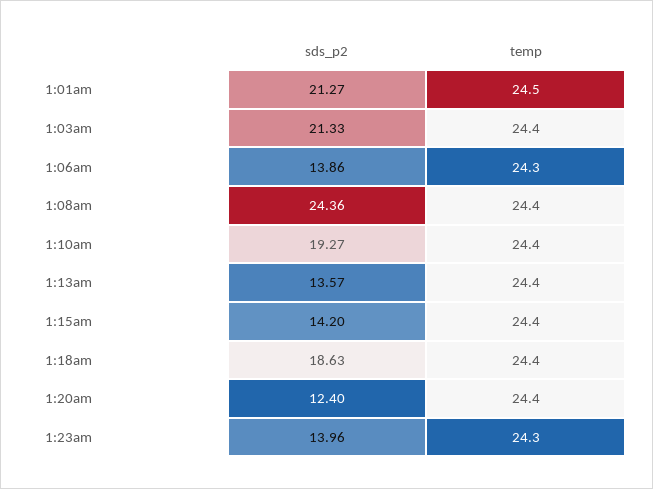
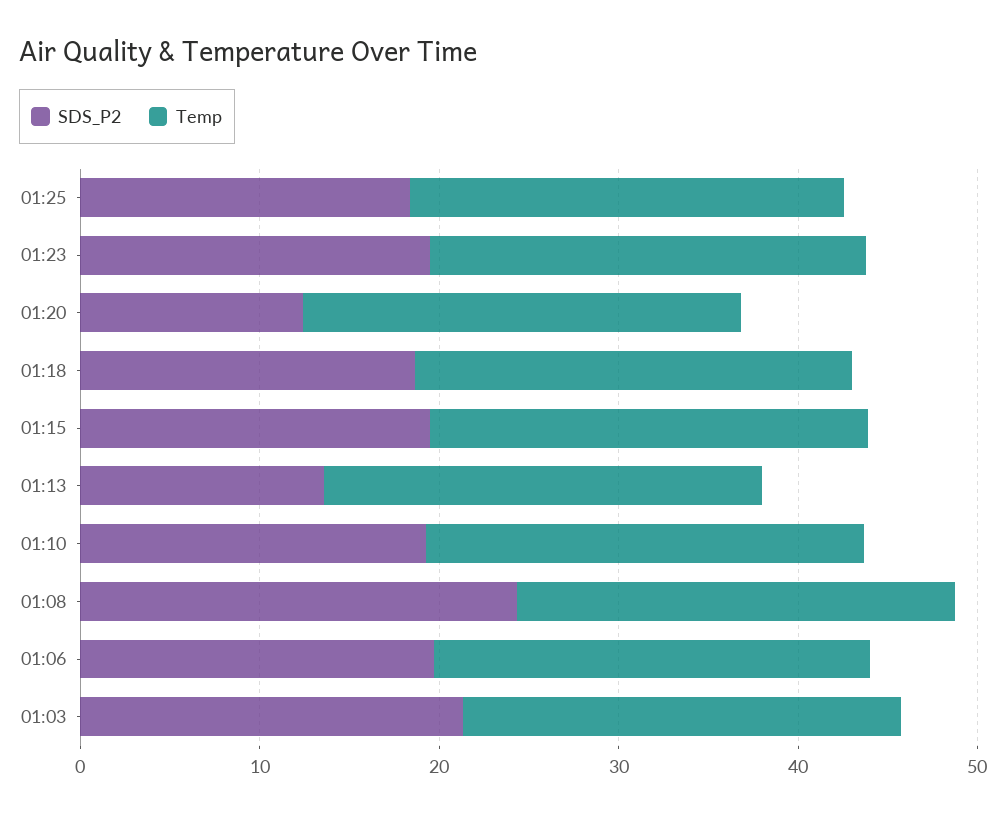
sds_p2, 1:01am: 21.27 -> none
temp, 1:01am: 24.5 -> none
sds_p2, 1:06am: 13.86 -> 20
sds_p2, 1:15am: 14.2 -> 20
sds_p2, 1:23am: 13.96 -> 20
sds_p2, 01:25: none -> 18
temp, 01:25: none -> 24

